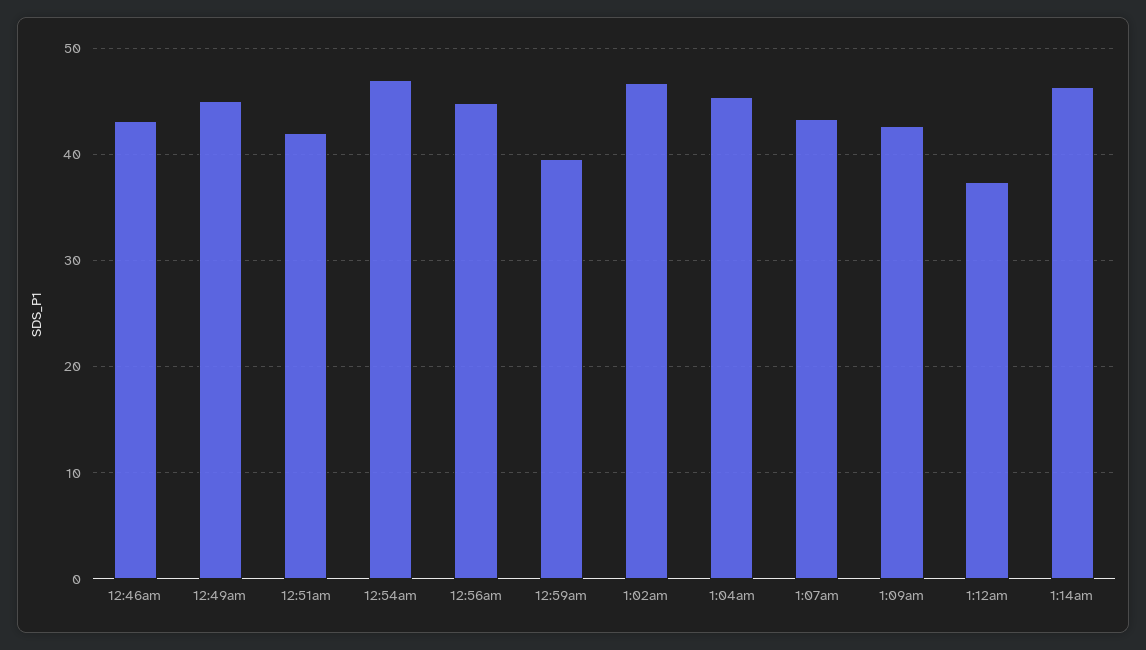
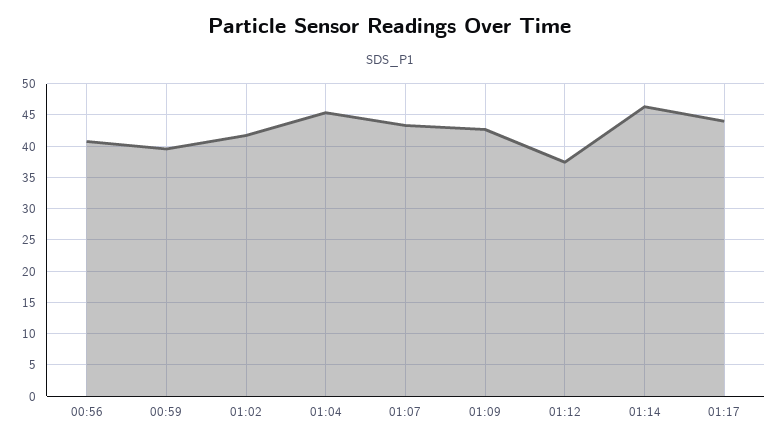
12:46am: 43 -> none
12:49am: 45 -> none
12:51am: 42 -> none
12:54am: 47 -> none
12:56am: 45 -> 41
1:02am: 47 -> 42
01:17: none -> 44

